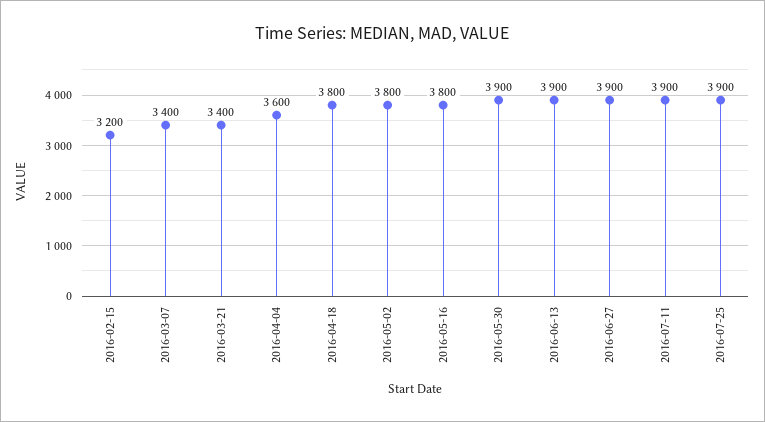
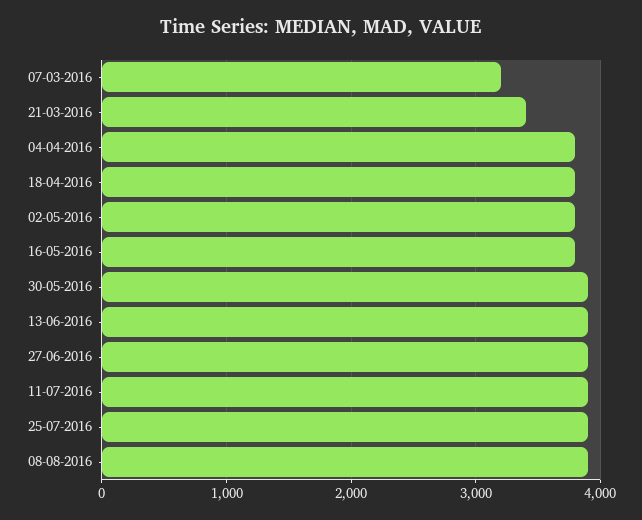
2016-02-15: 3200 -> none
2016-03-07: 3400 -> 3200
2016-04-04: 3600 -> 3800
08-08-2016: none -> 3900

